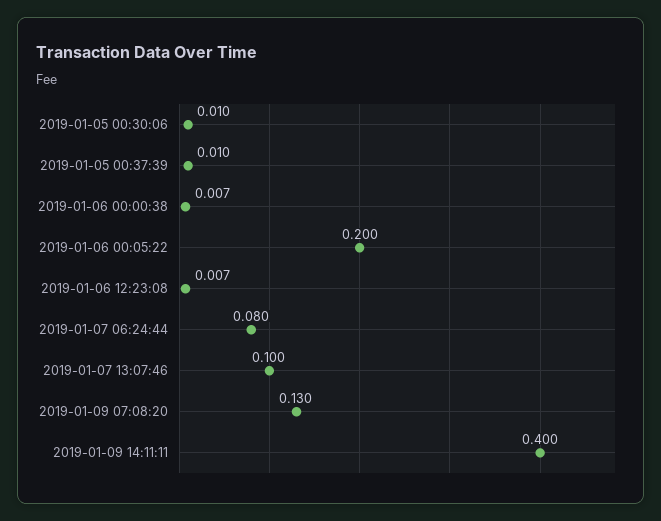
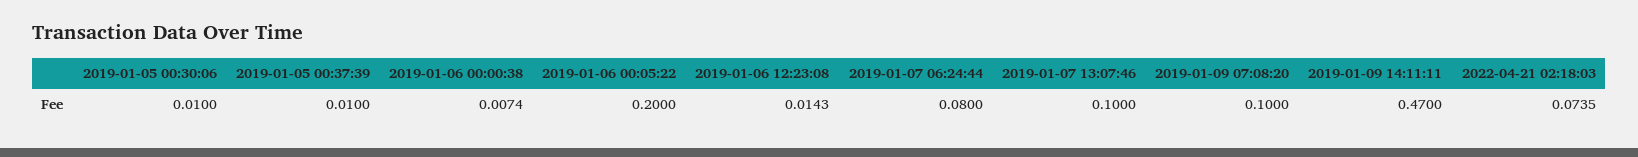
2019-01-06 12:23:08: 0.007 -> 0.0143
2019-01-09 07:08:20: 0.13 -> 0.1
2019-01-09 14:11:11: 0.4 -> 0.47
2022-04-21 02:18:03: none -> 0.0735

